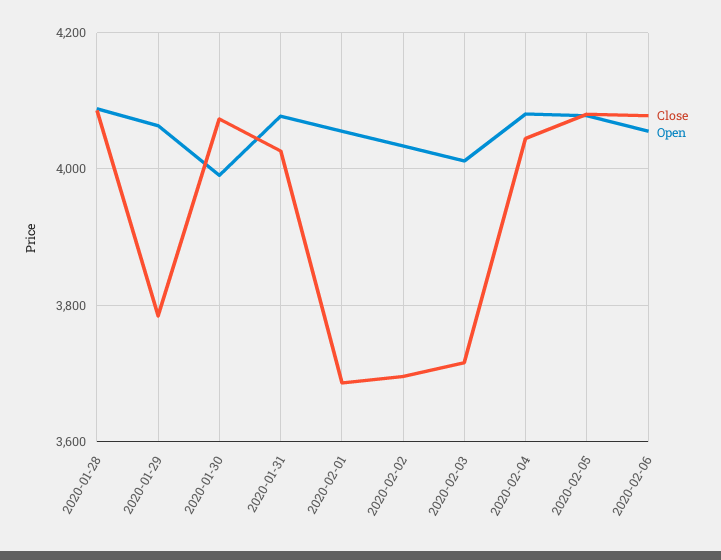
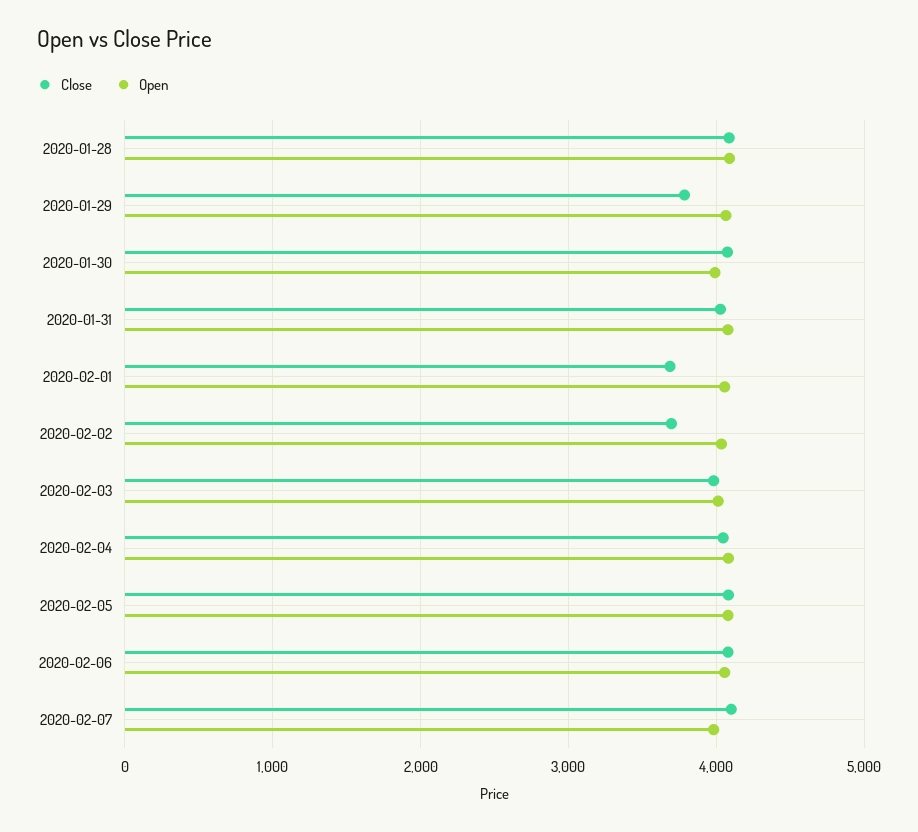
Close, 2020-02-03: 3720 -> 4000
Close, 2020-02-07: none -> 4100
Open, 2020-02-07: none -> 4000

